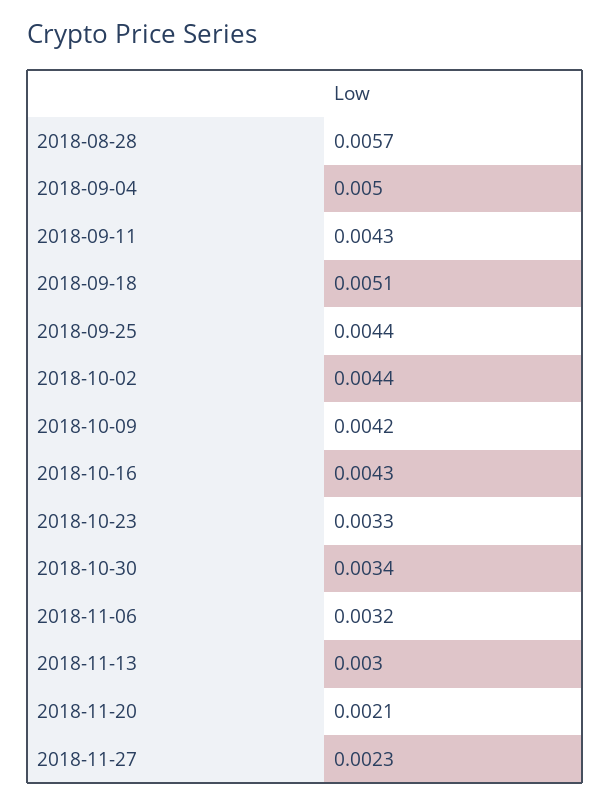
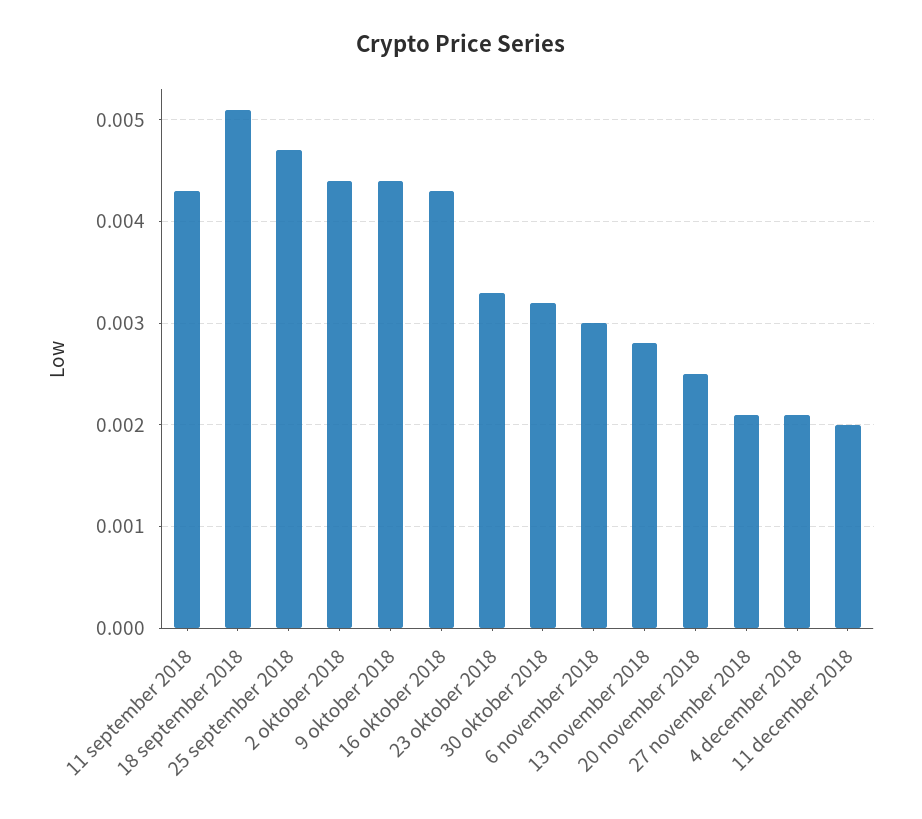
2018-08-28: 0.0057 -> none
2018-09-04: 0.005 -> none
2018-09-25: 0.0044 -> 0.0047
2018-10-09: 0.0042 -> 0.0044
2018-10-30: 0.0034 -> 0.0032
2018-11-06: 0.0032 -> 0.003
2018-11-13: 0.003 -> 0.0028
2018-11-20: 0.0021 -> 0.0025
2018-11-27: 0.0023 -> 0.0021
4 december 2018: none -> 0.0021
11 december 2018: none -> 0.002

